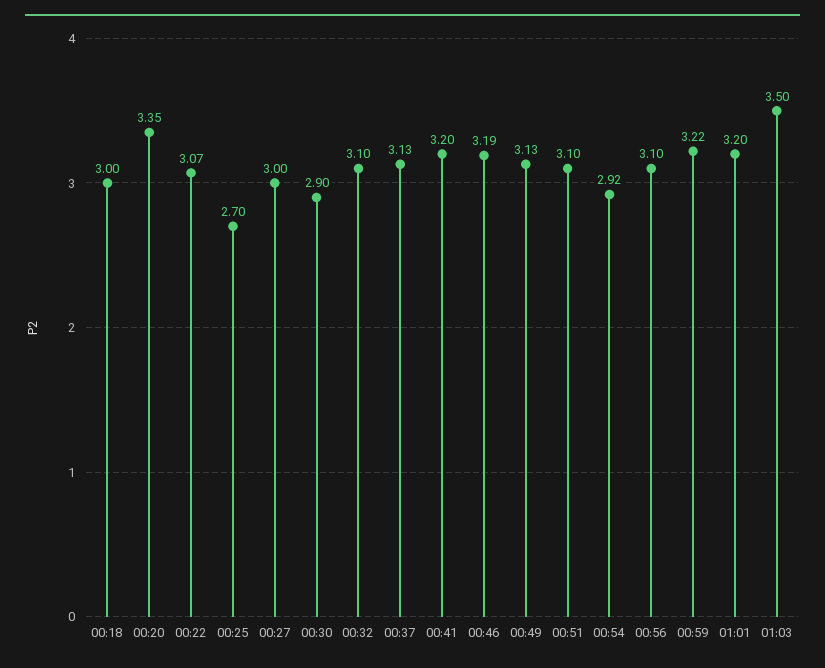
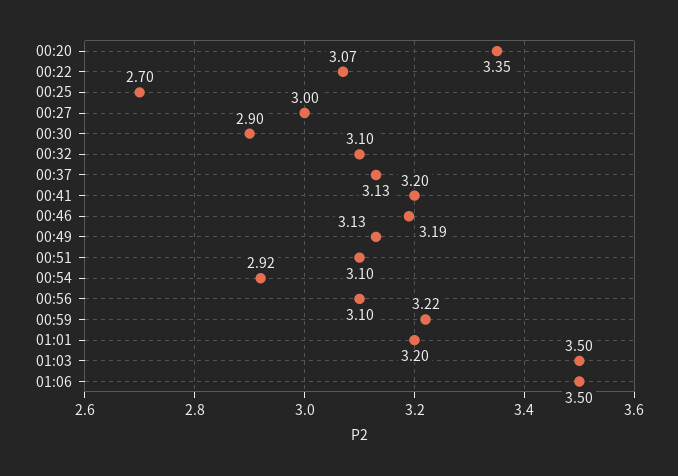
00:18: 3 -> none
01:06: none -> 3.5

